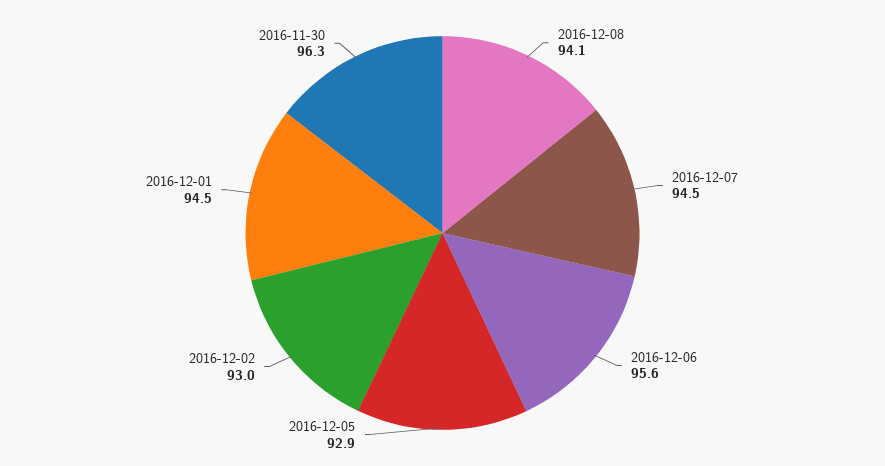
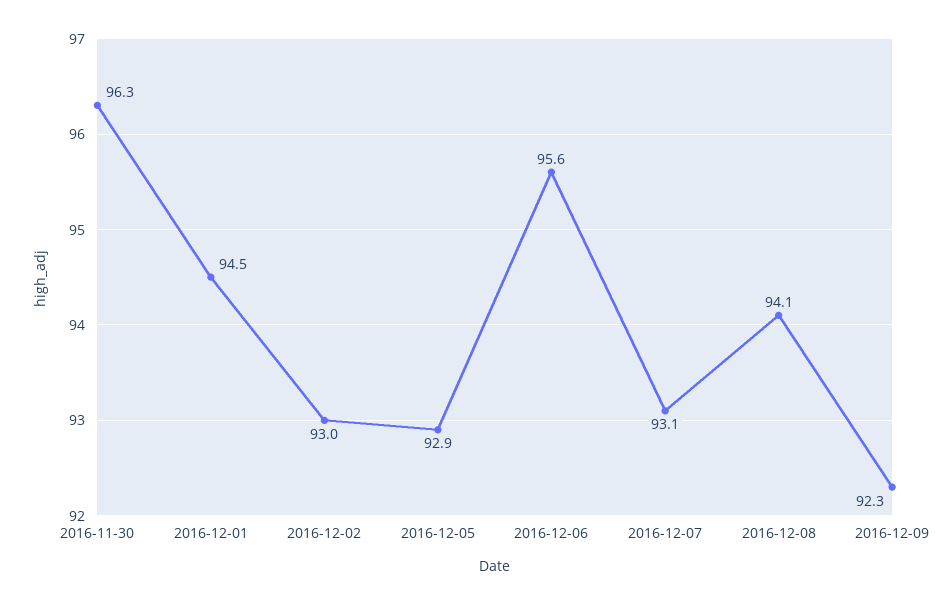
2016-12-07: 94.5 -> 93.1
2016-12-09: none -> 92.3

